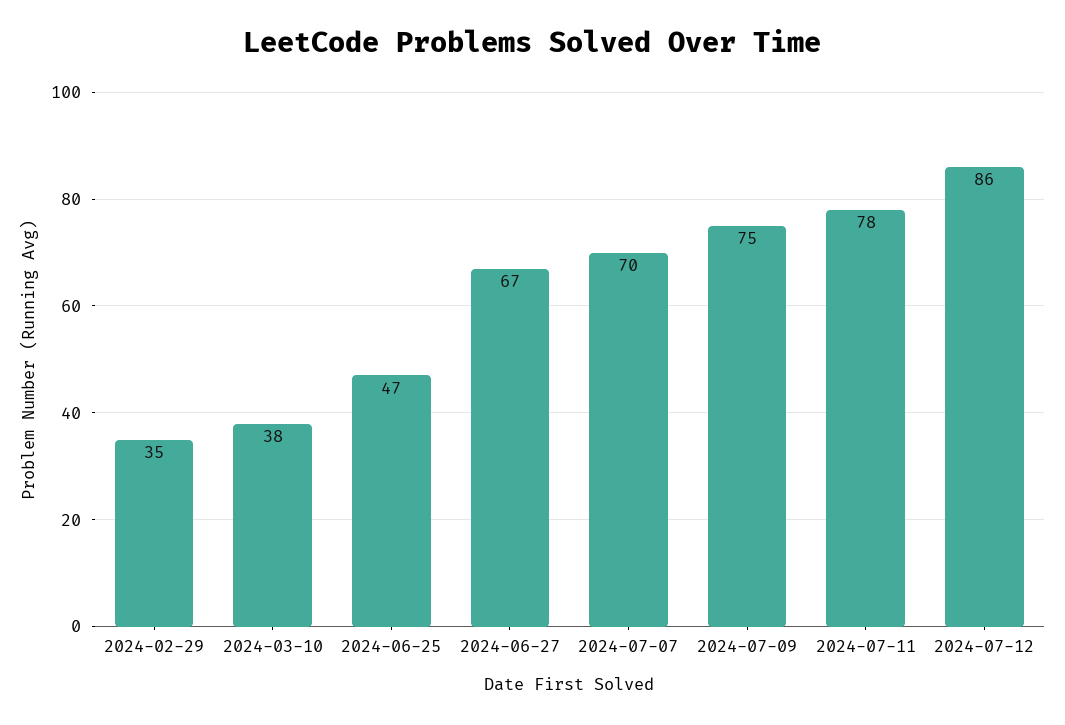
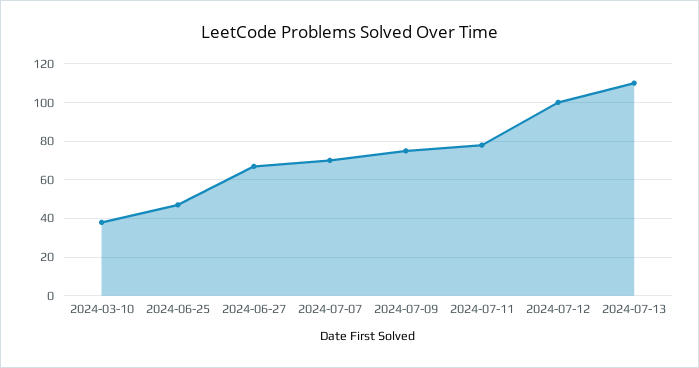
2024-02-29: 35 -> none
2024-07-12: 86 -> 100
2024-07-13: none -> 110

